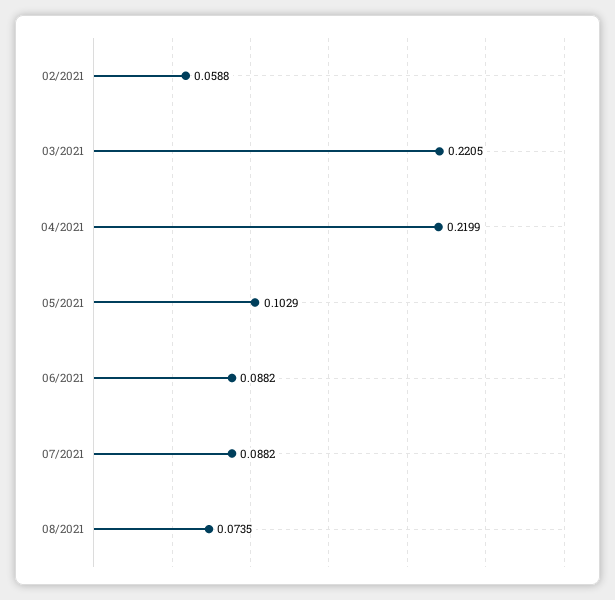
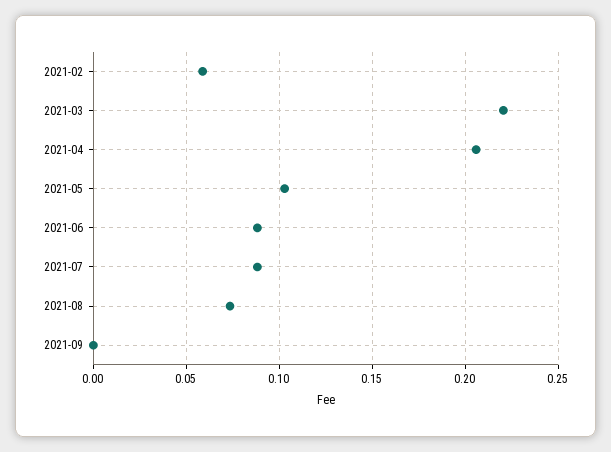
04/2021: 0.2199 -> 0.205
2021-09: none -> 0

